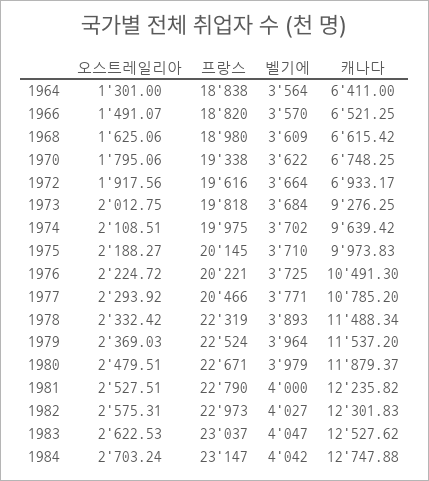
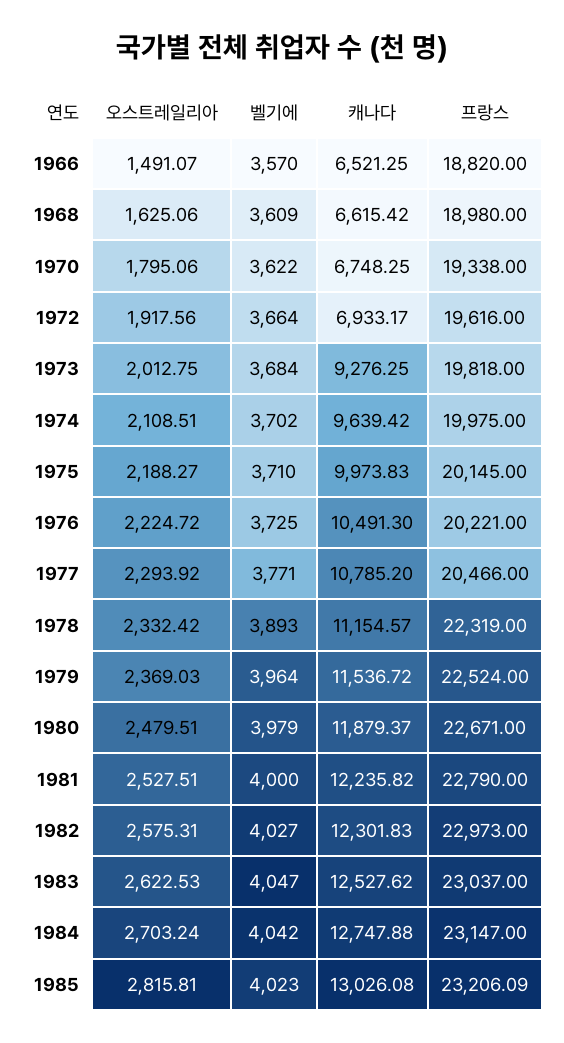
오스트레일리아, 1964: 1301 -> none
프랑스, 1964: 18838 -> none
벨기에, 1964: 3564 -> none
캐나다, 1964: 6411 -> none
캐나다, 1978: 11488.34 -> 11154.57
캐나다, 1979: 11537.2 -> 11536.72
오스트레일리아, 1985: none -> 2815.81
벨기에, 1985: none -> 4023
캐나다, 1985: none -> 13026.08
프랑스, 1985: none -> 23206.09

